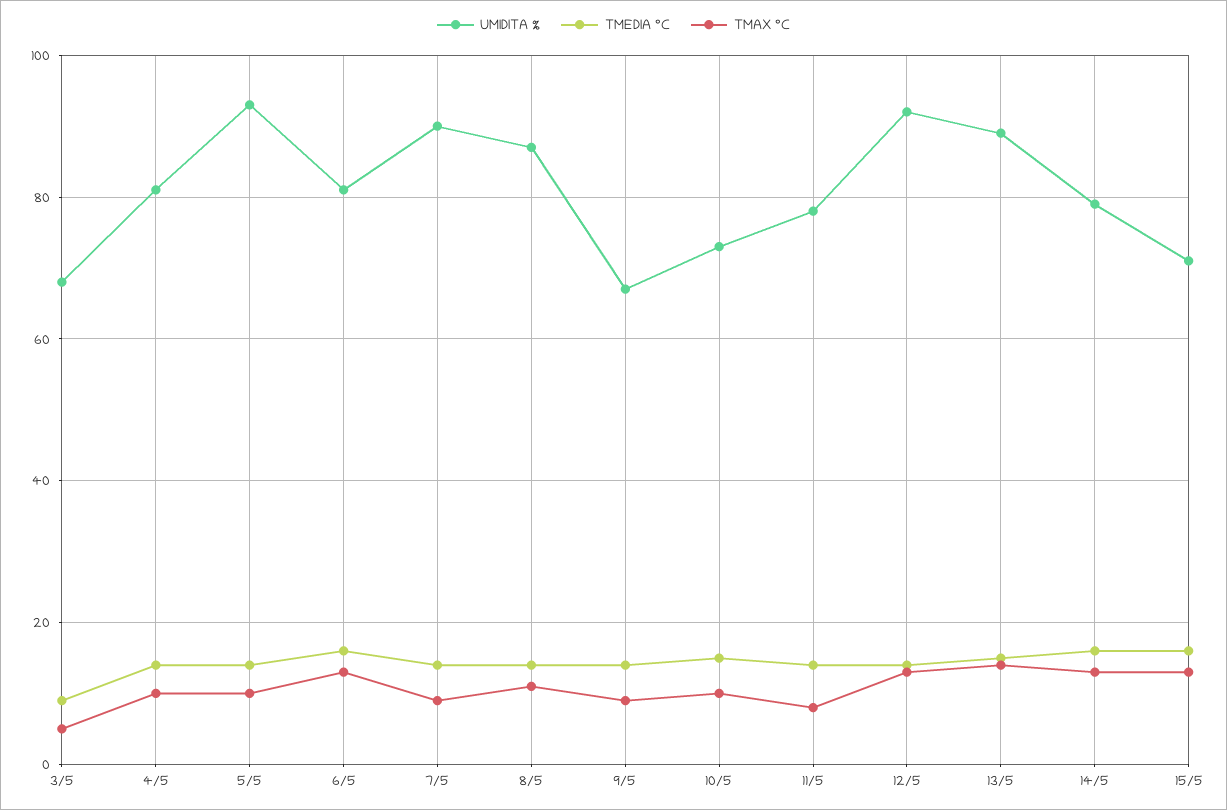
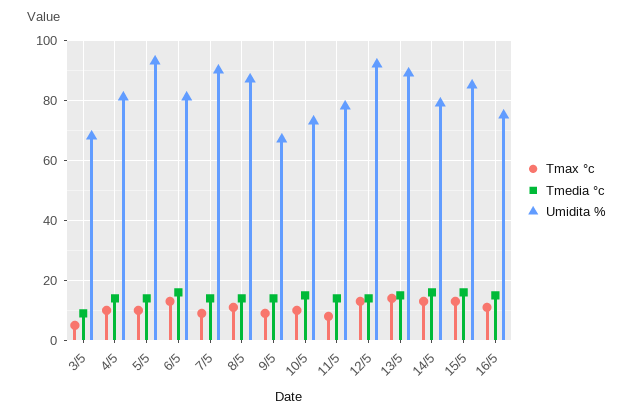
UMIDITA %, 15/5: 70 -> 85
TMAX °C, 16/5: none -> 10
TMEDIA °C, 16/5: none -> 15
UMIDITA %, 16/5: none -> 75

